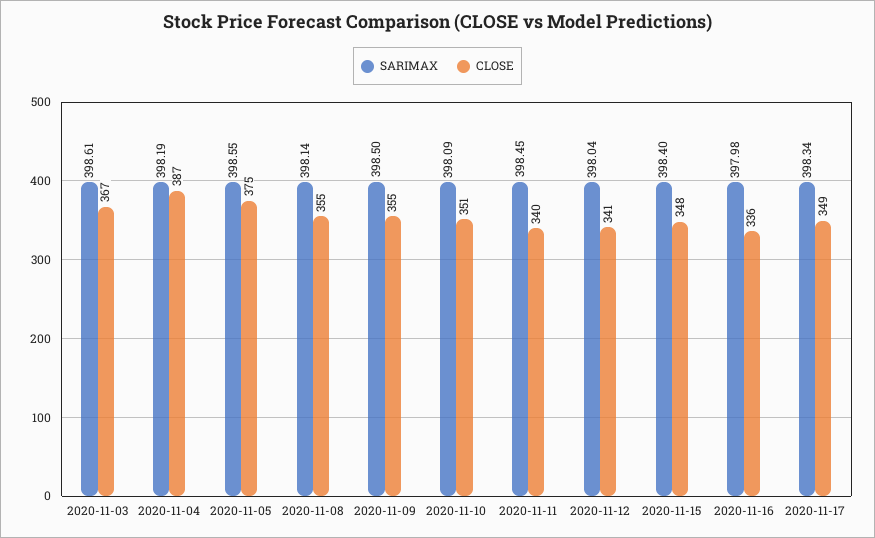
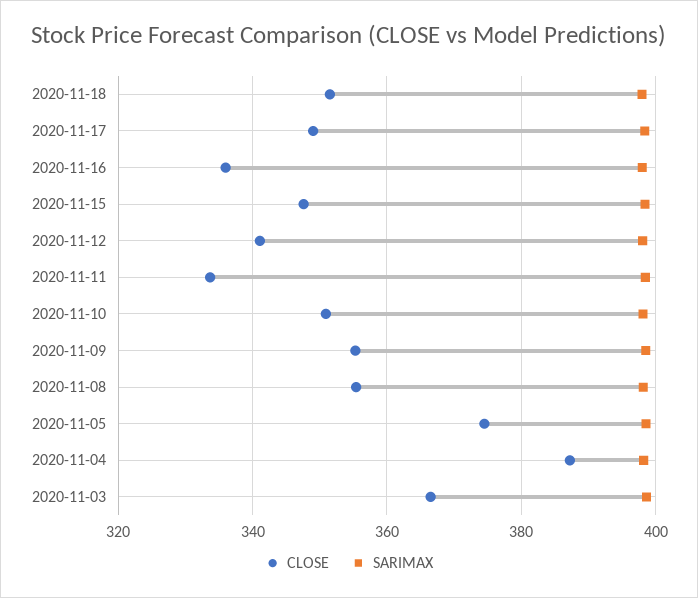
CLOSE, 2020-11-11: 340 -> 334
CLOSE, 2020-11-18: none -> 352
SARIMAX, 2020-11-18: none -> 398

